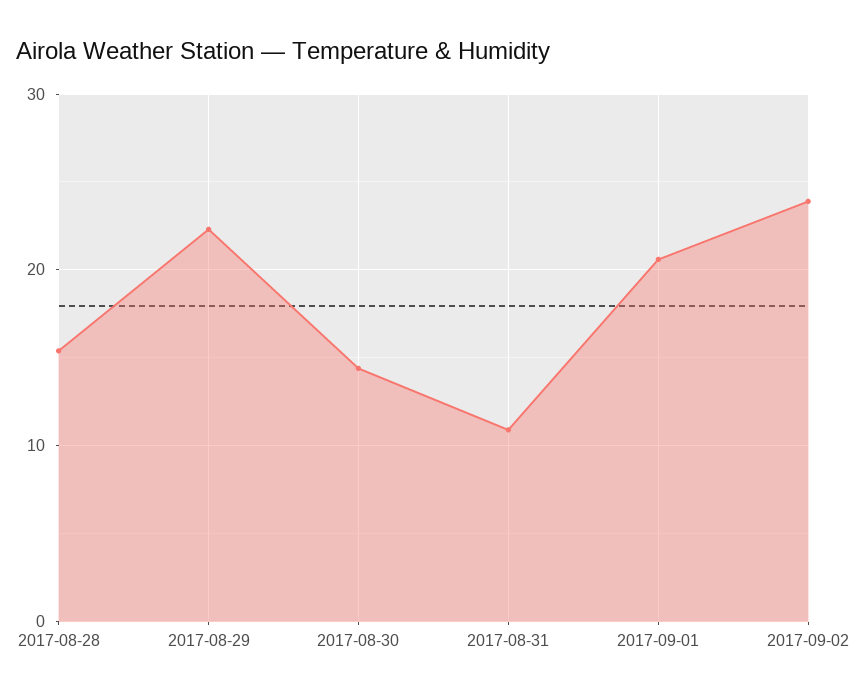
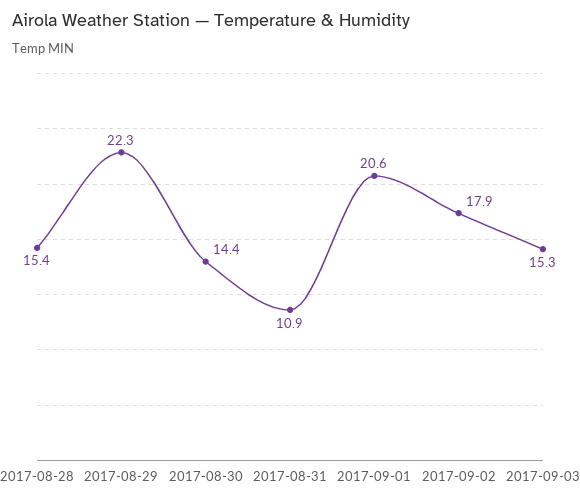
2017-09-02: 24 -> 17.9
2017-09-03: none -> 15.3

